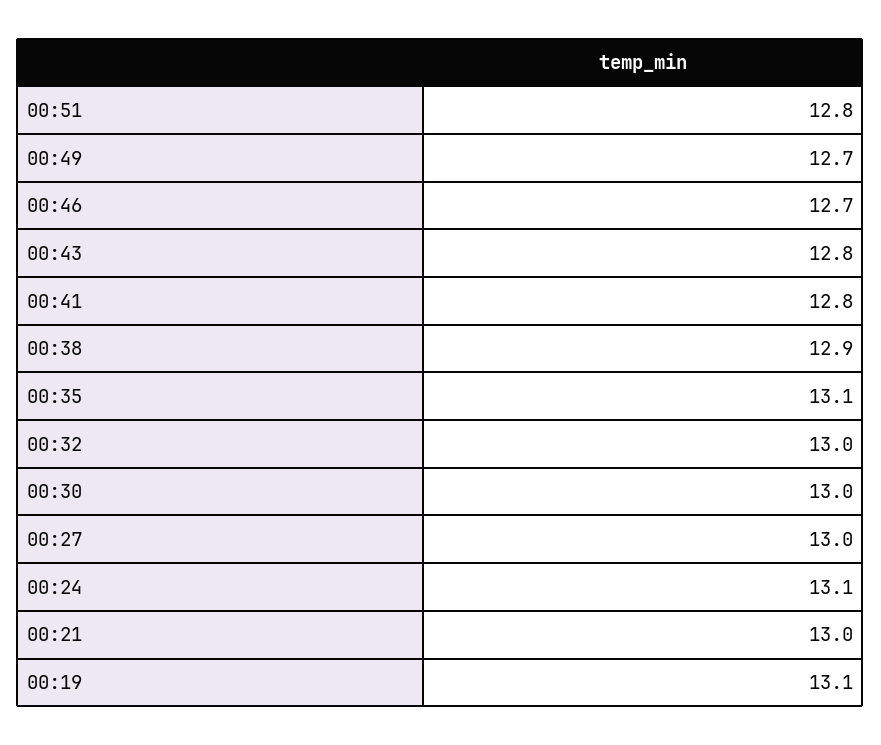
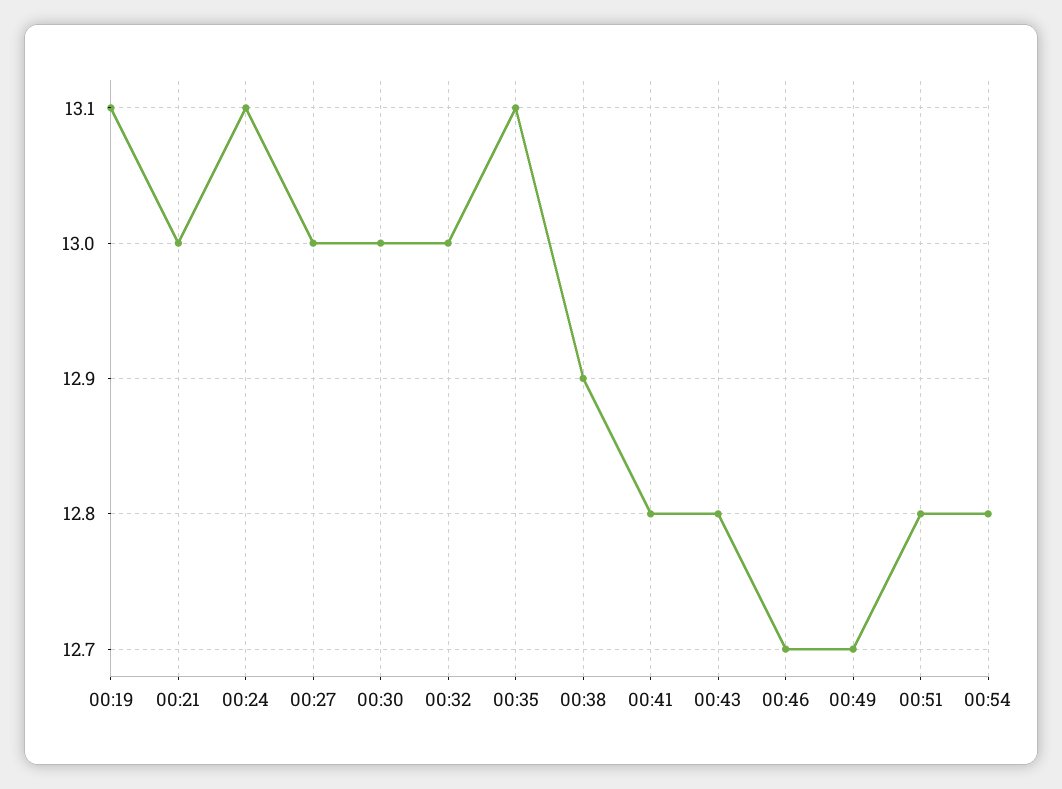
00:54: none -> 12.8

